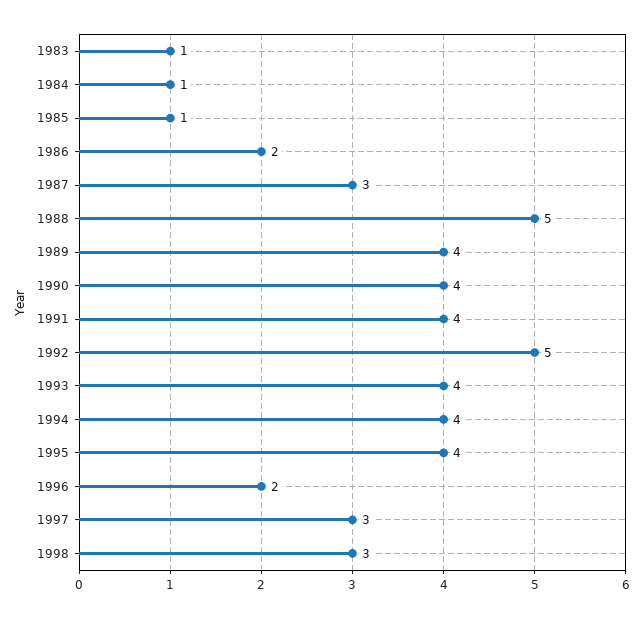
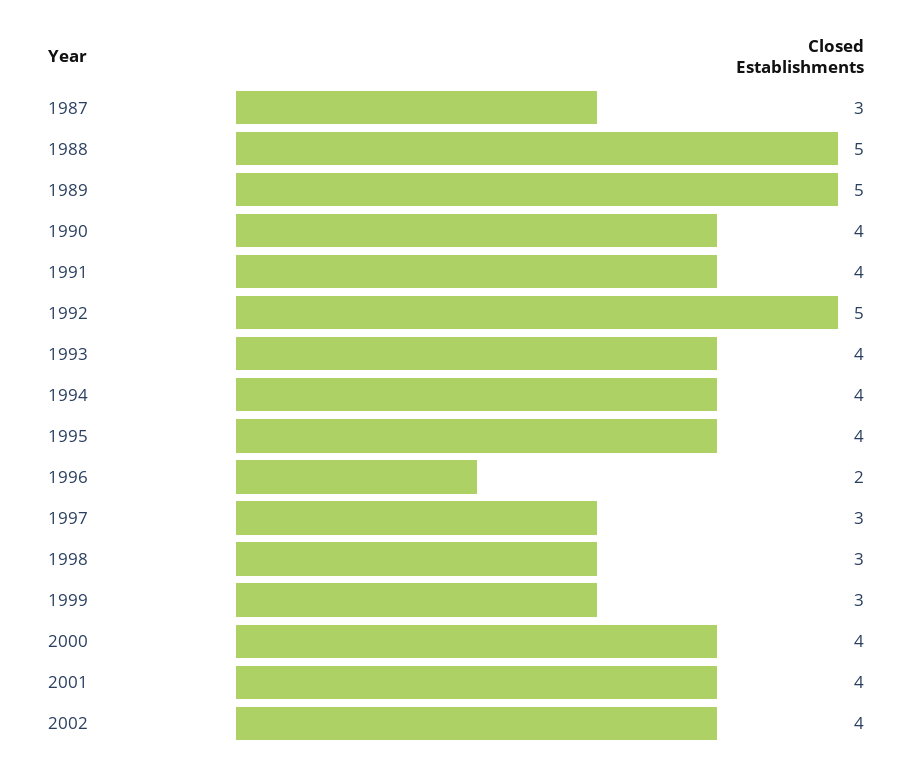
1983: 1 -> none
1984: 1 -> none
1985: 1 -> none
1986: 2 -> none
1989: 4 -> 5
1999: none -> 3
2000: none -> 4
2001: none -> 4
2002: none -> 4

